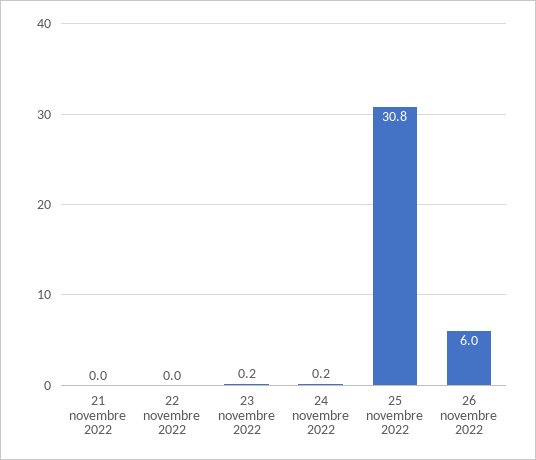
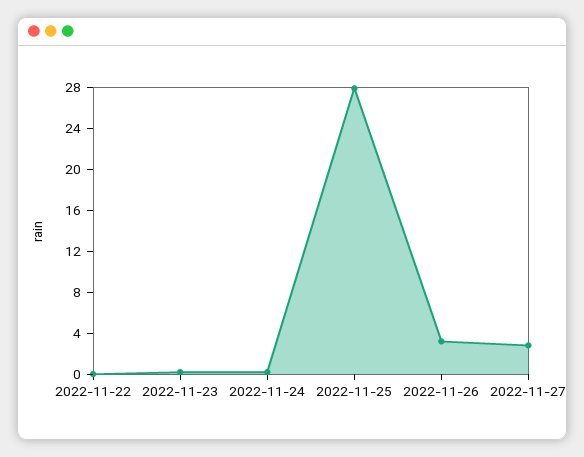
21 novembre 2022: 0 -> none
25 novembre 2022: 30.8 -> 28
26 novembre 2022: 6 -> 3
2022-11-27: none -> 3

